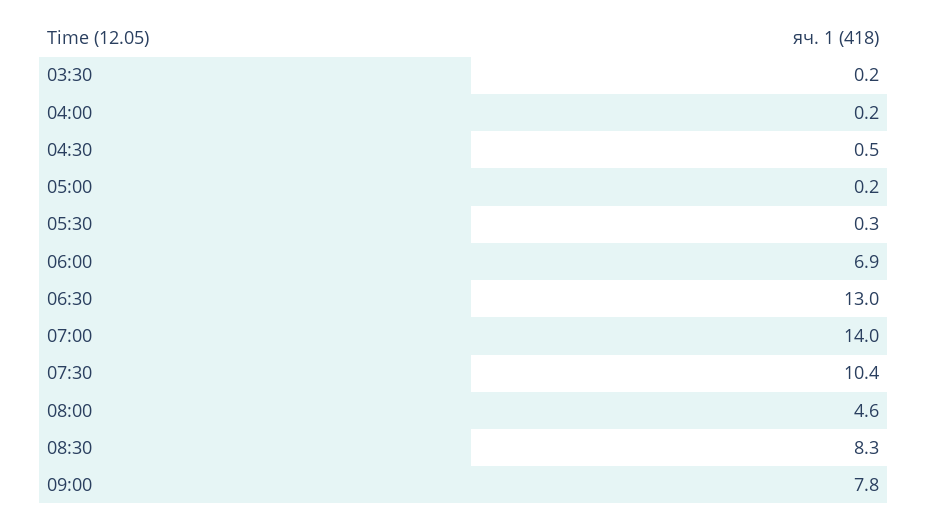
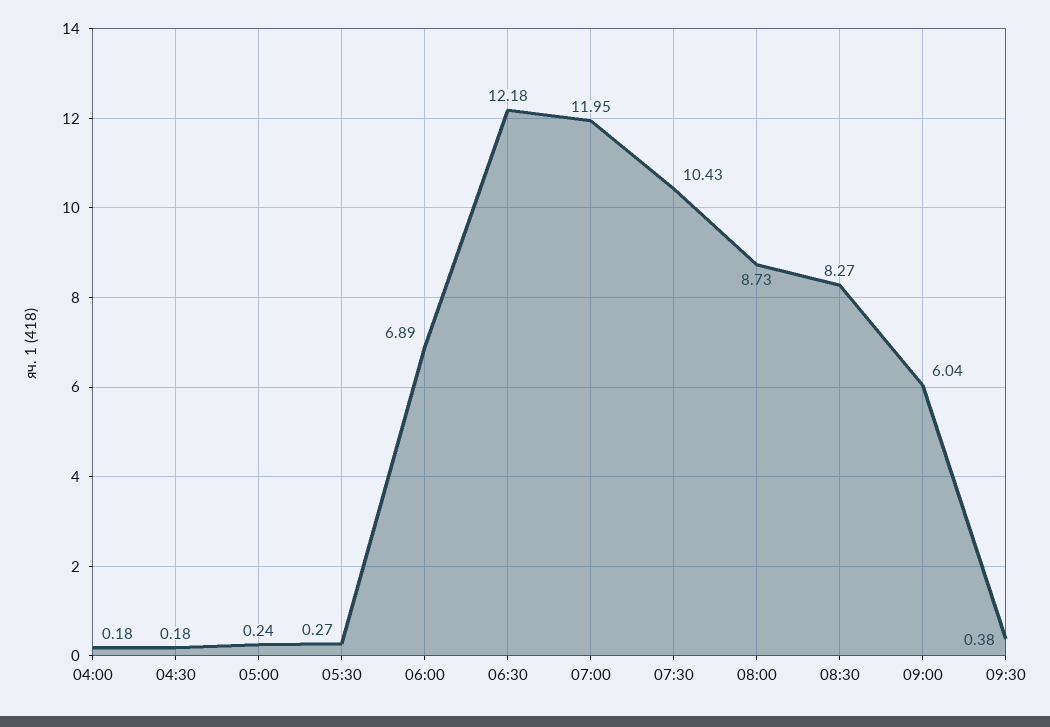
03:30: 0.2 -> none
04:30: 0.5 -> 0.18
06:30: 13 -> 12.18
07:00: 14 -> 11.95
08:00: 4.6 -> 8.73
09:00: 7.8 -> 6.04
09:30: none -> 0.38

